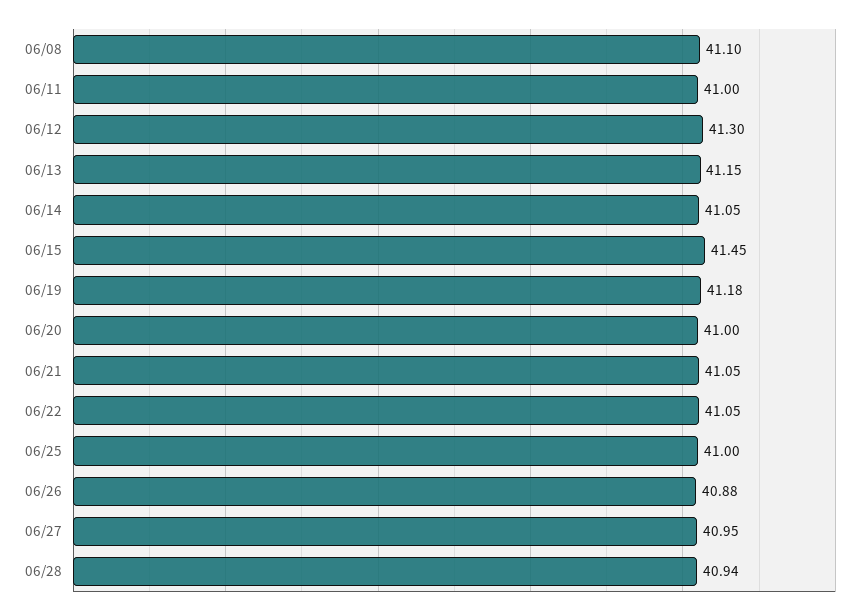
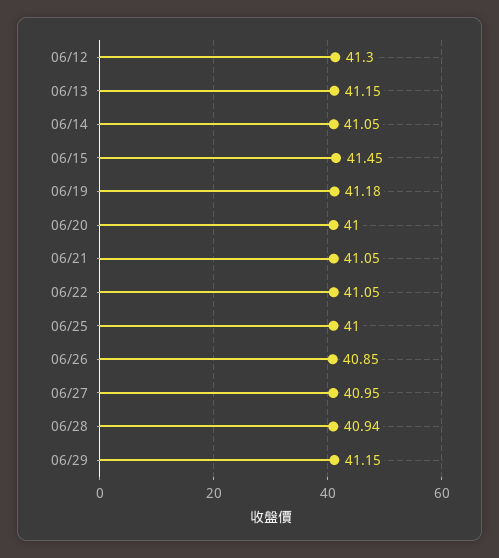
06/08: 41.1 -> none
06/11: 41 -> none
06/26: 40.88 -> 40.85
06/29: none -> 41.15

